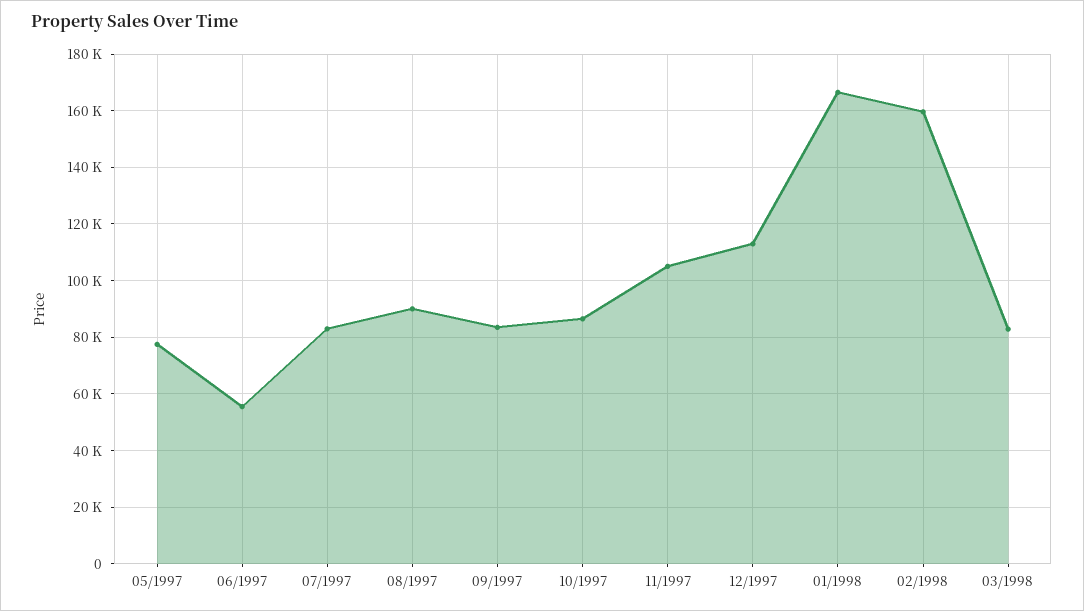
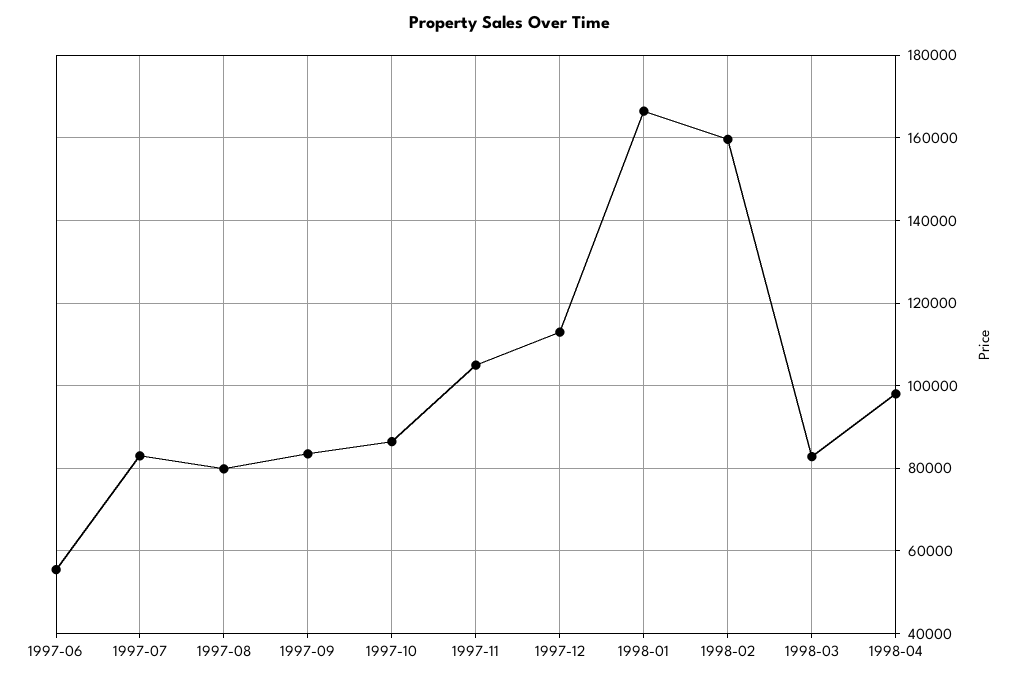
05/1997: 77500 -> none
08/1997: 90000 -> 80000
1998-04: none -> 98000

